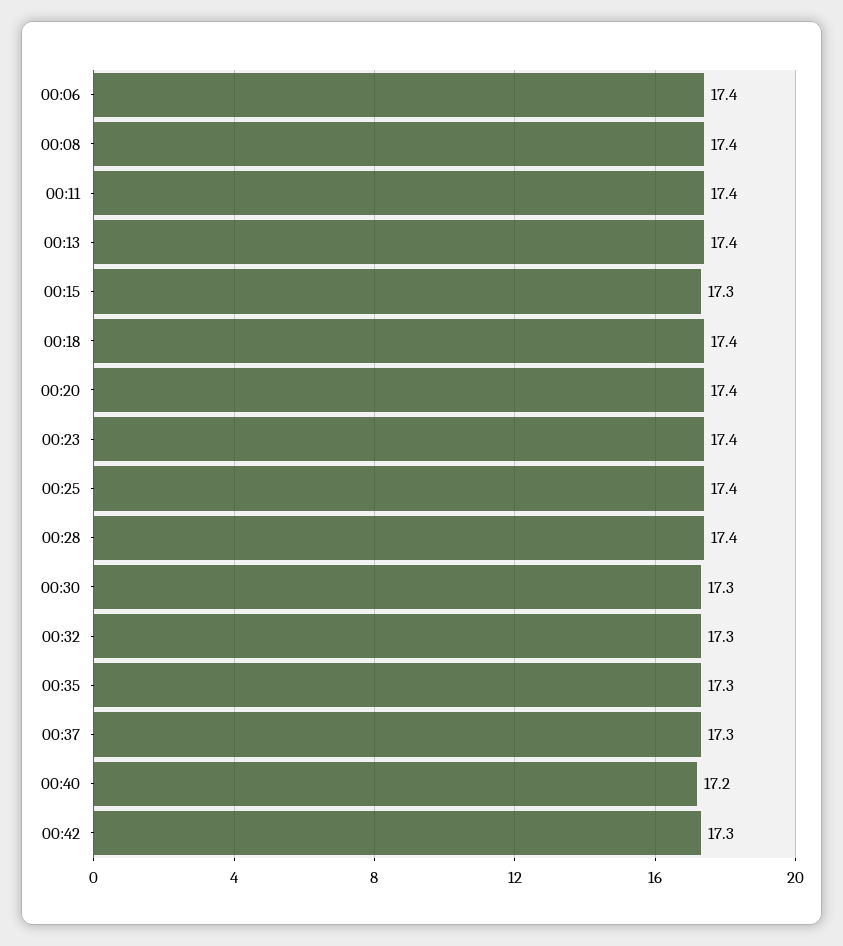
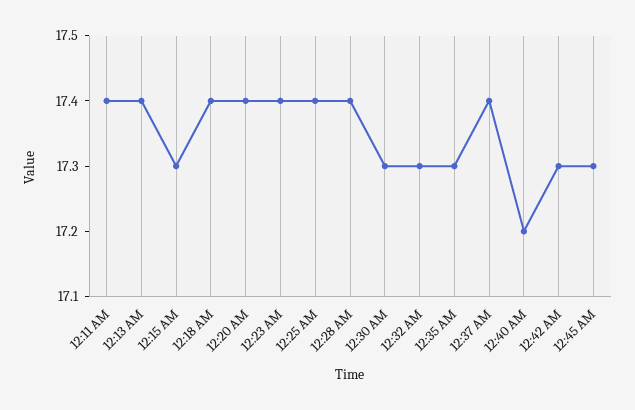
00:06: 17.4 -> none
00:08: 17.4 -> none
00:37: 17.3 -> 17.4
12:45 AM: none -> 17.3

